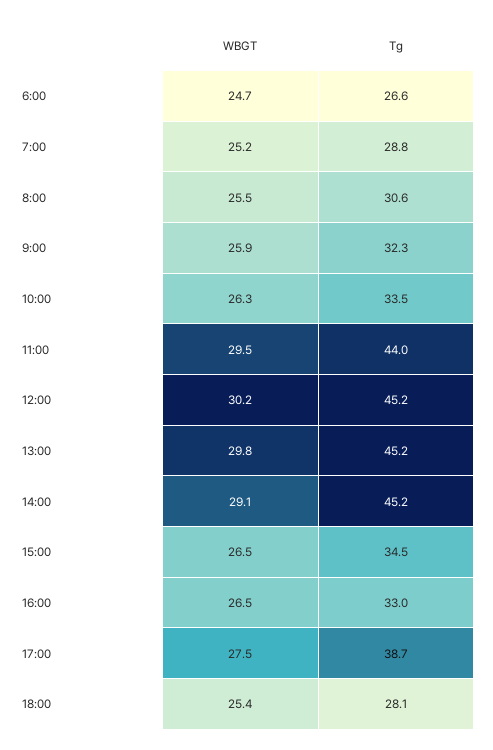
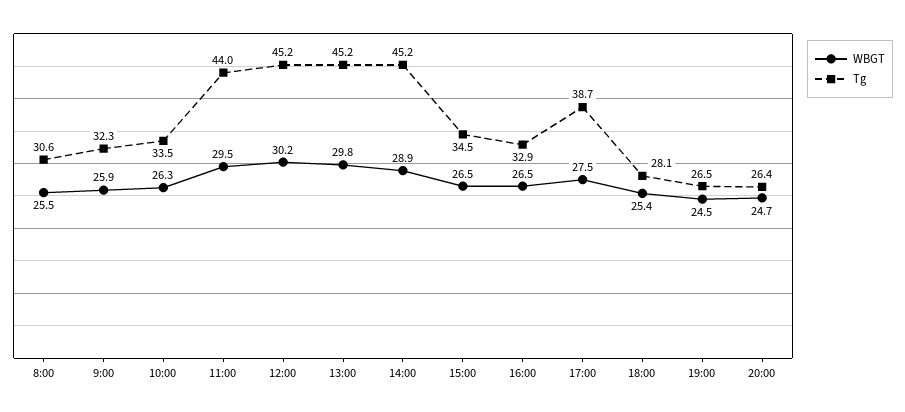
WBGT, 6:00: 24.7 -> none
Tg, 6:00: 26.6 -> none
WBGT, 7:00: 25.2 -> none
Tg, 7:00: 28.8 -> none
WBGT, 14:00: 29.1 -> 28.9
Tg, 16:00: 33 -> 32.9
WBGT, 19:00: none -> 24.5
Tg, 19:00: none -> 26.5
WBGT, 20:00: none -> 24.7
Tg, 20:00: none -> 26.4

